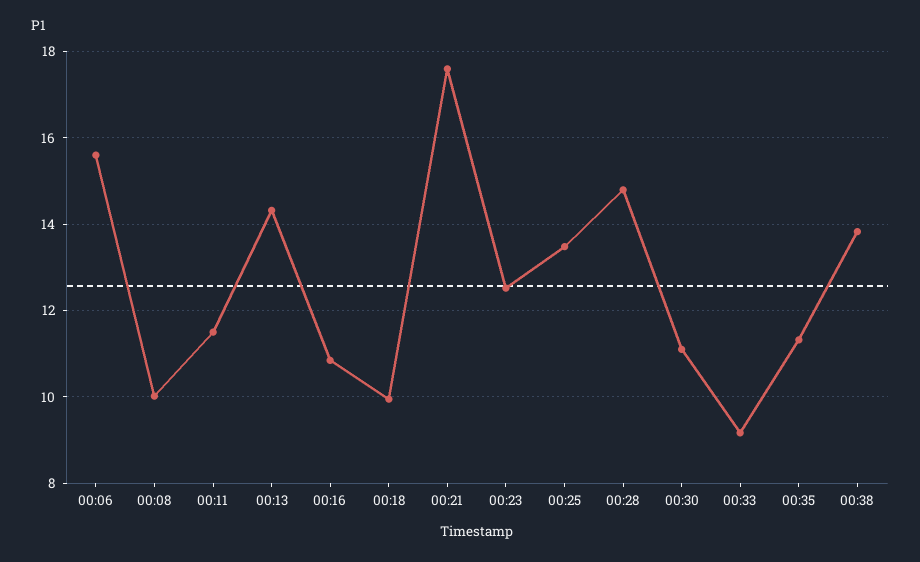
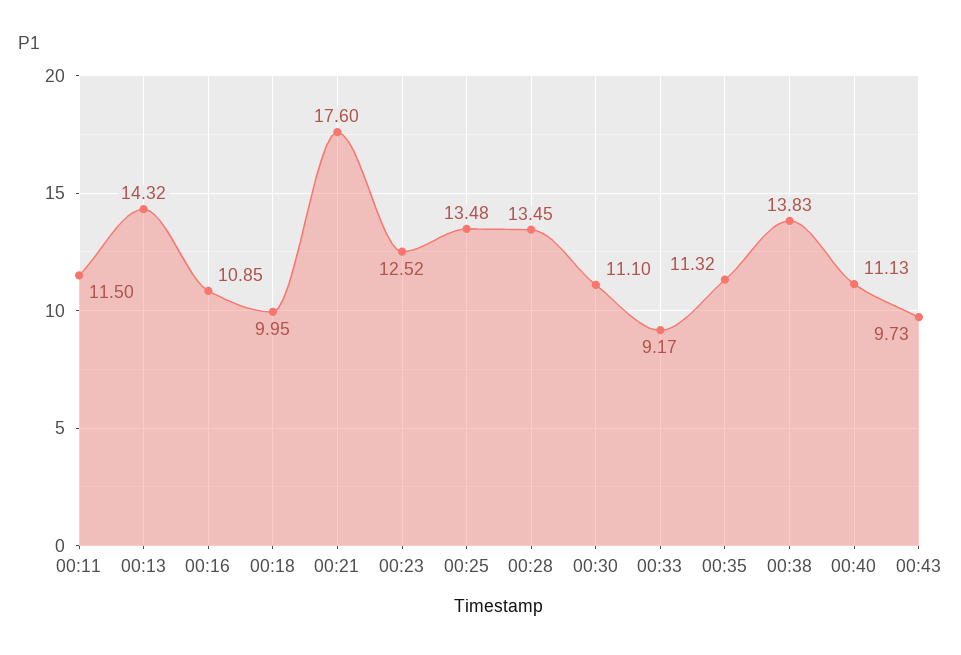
00:06: 15.6 -> none
00:08: 10 -> none
00:28: 14.8 -> 13.45
00:40: none -> 11.13
00:43: none -> 9.73

